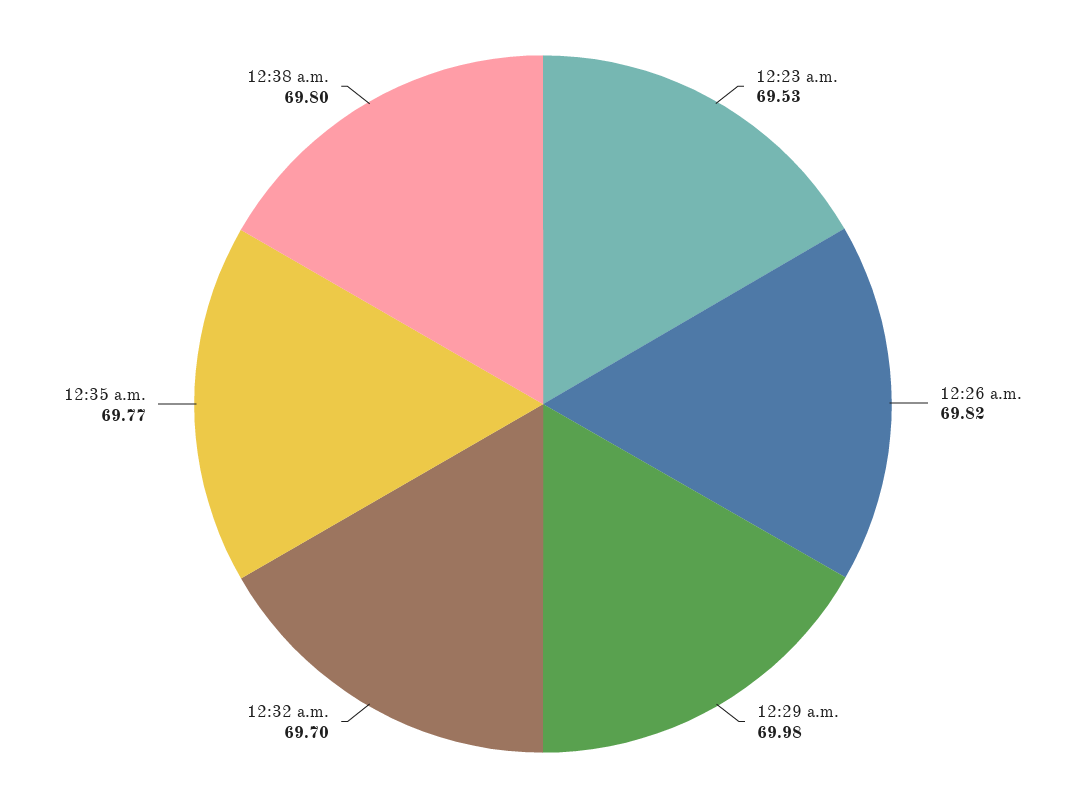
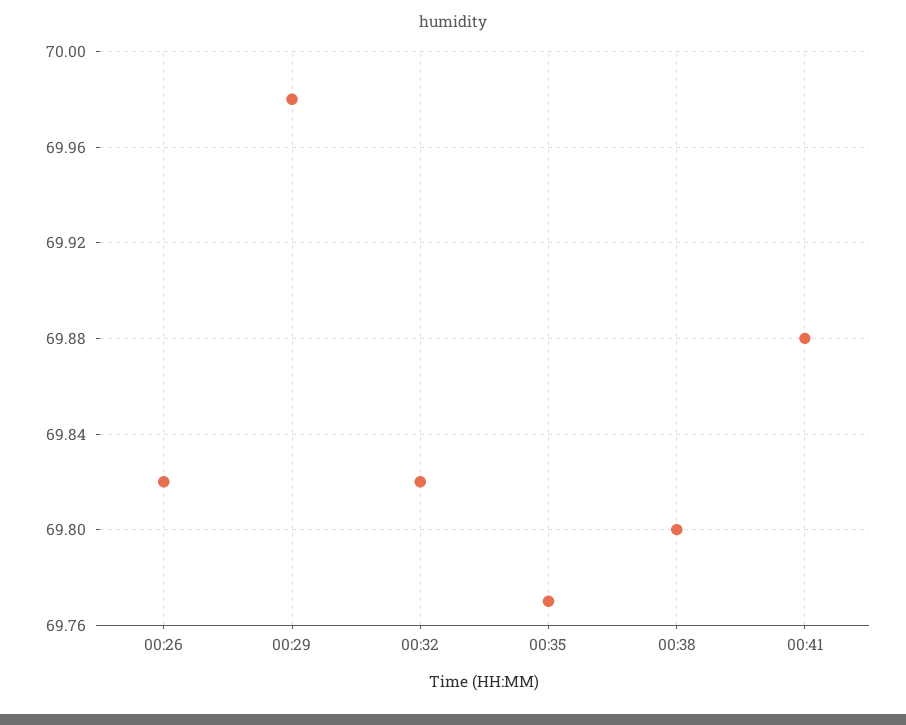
12:23 a.m.: 69.53 -> none
12:32 a.m.: 69.7 -> 69.82
00:41: none -> 69.88

